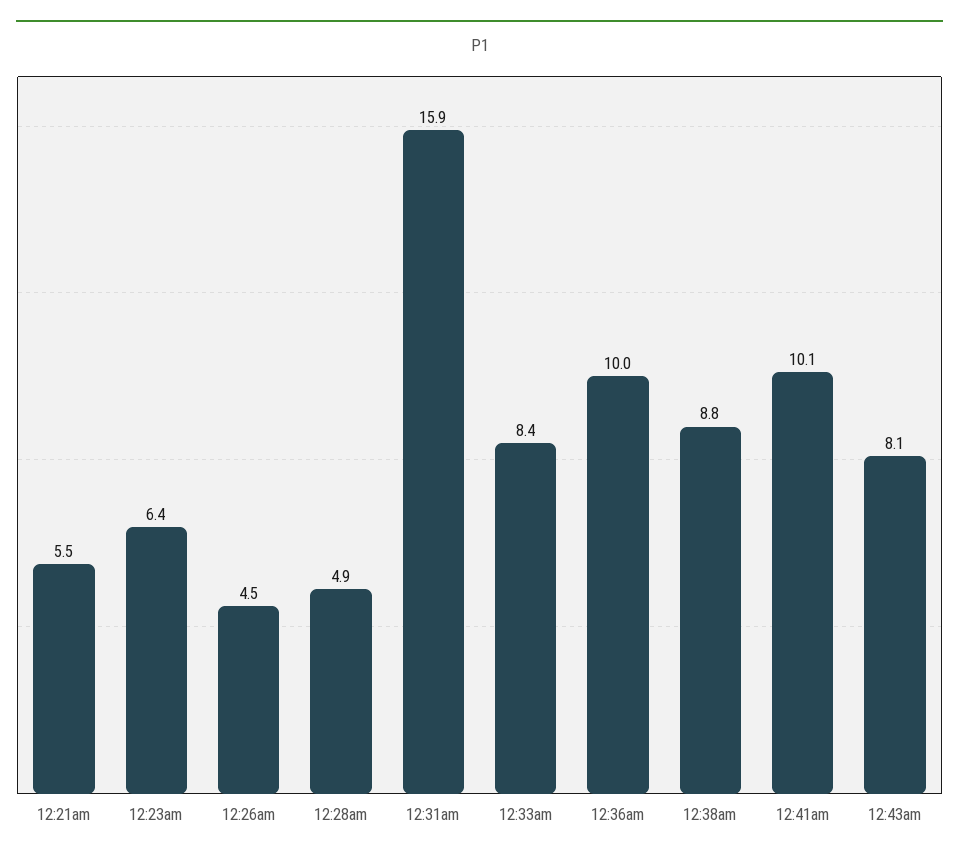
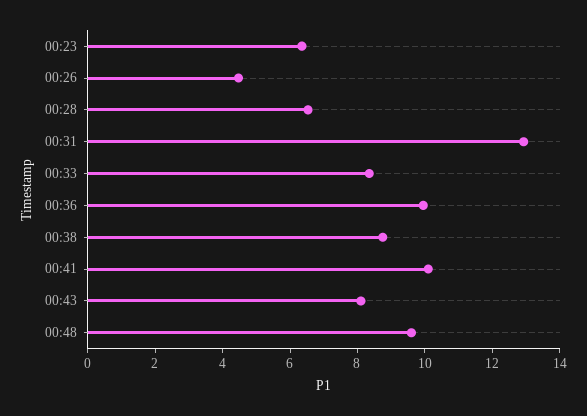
12:21am: 5.5 -> none
12:28am: 4.9 -> 6.5
12:31am: 15.9 -> 13
00:48: none -> 9.5

